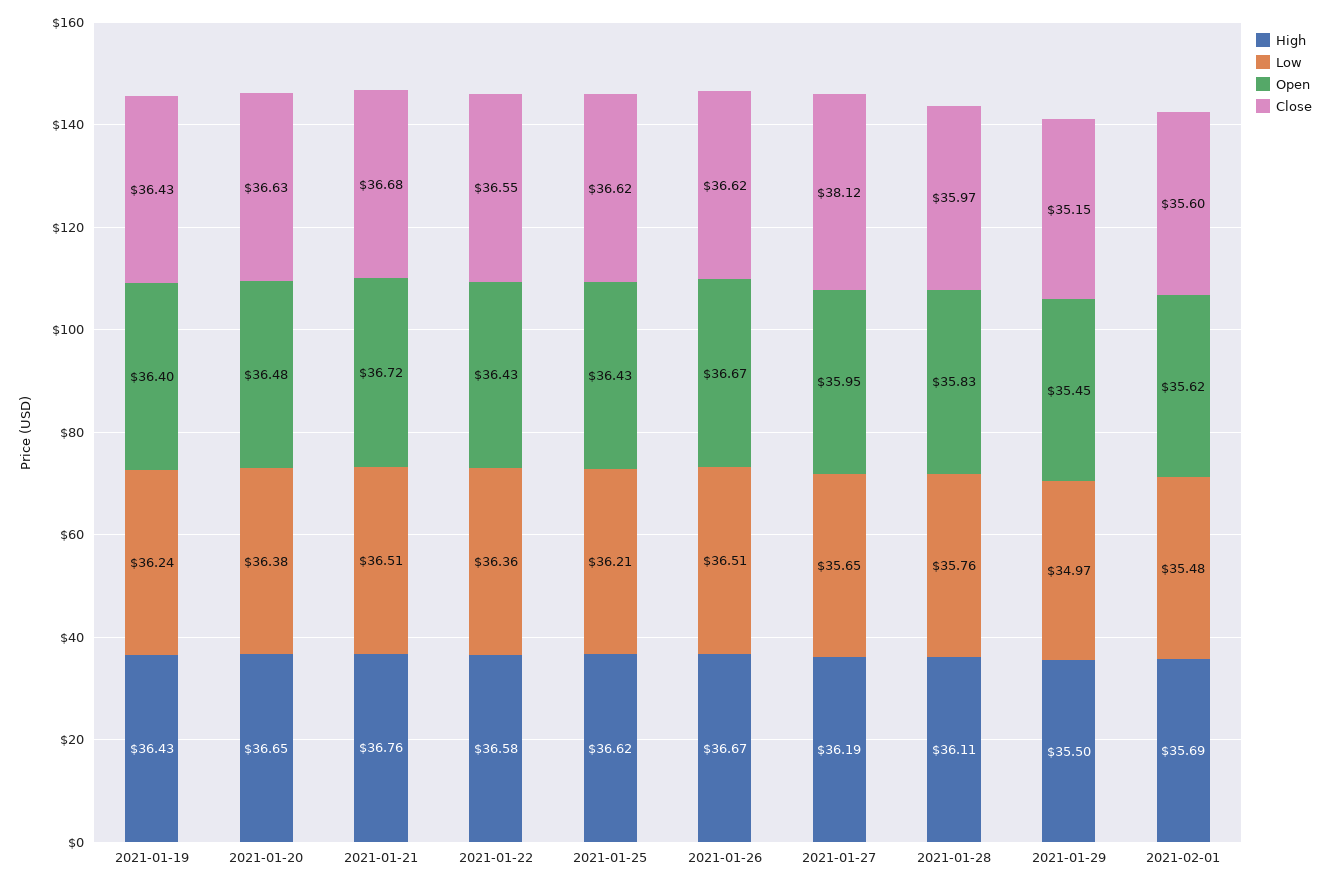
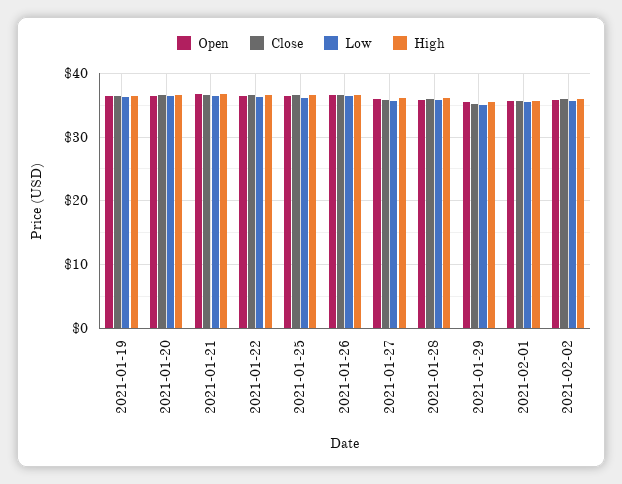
Close, 2021-01-27: 38.12 -> 36
Open, 2021-02-02: none -> 36
Close, 2021-02-02: none -> 36
Low, 2021-02-02: none -> 36
High, 2021-02-02: none -> 36

